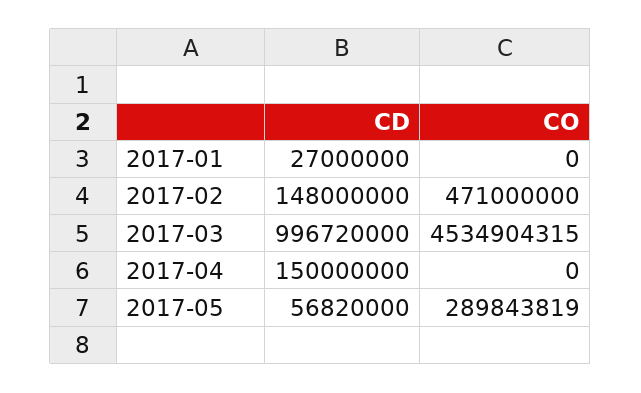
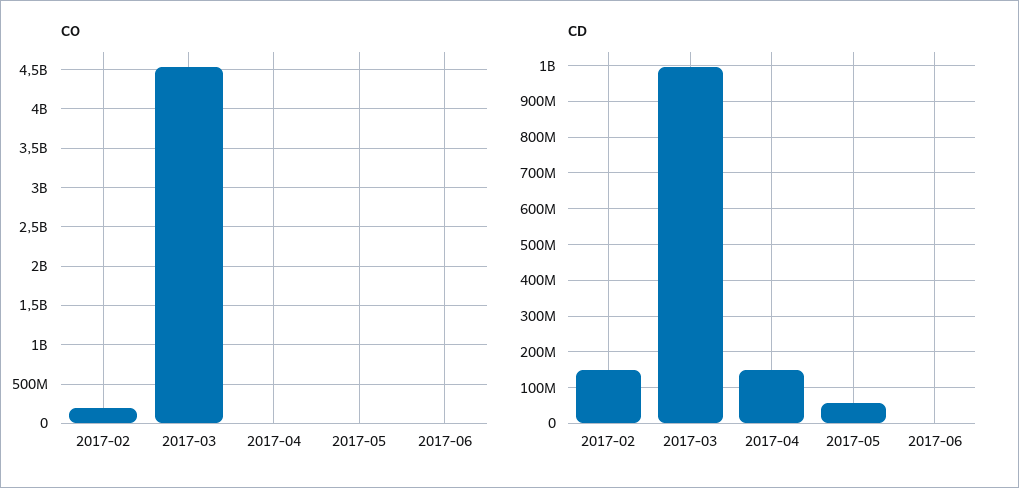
CD, 2017-01: 27000000 -> none
CO, 2017-01: 0 -> none
CO, 2017-02: 471000000 -> 200000000
CO, 2017-05: 289843819 -> 0
CO, 2017-06: none -> 0
CD, 2017-06: none -> 0

